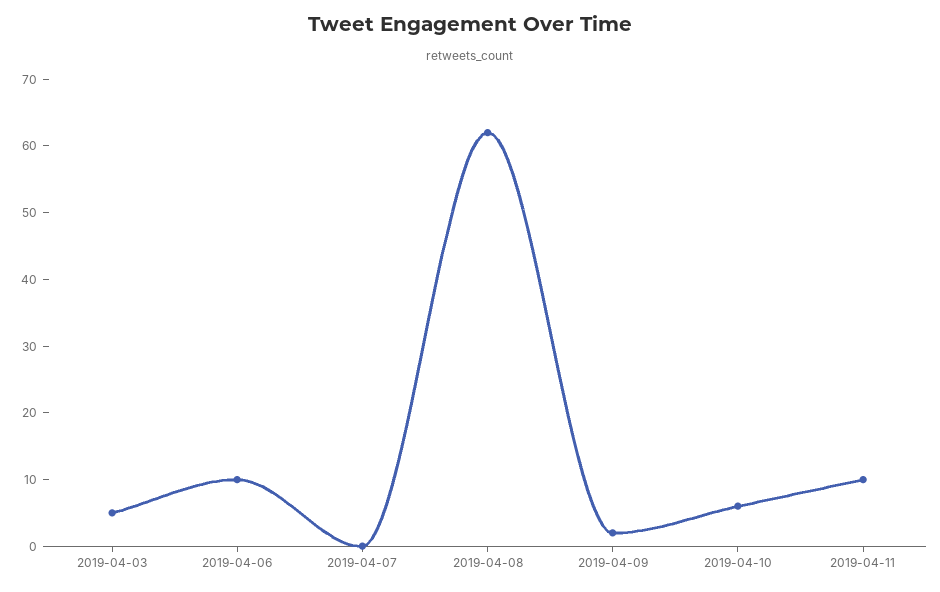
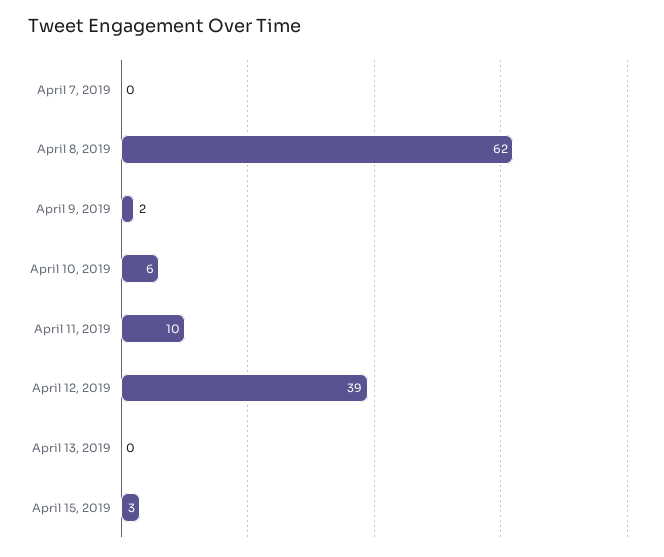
2019-04-03: 5 -> none
2019-04-06: 10 -> none
April 12, 2019: none -> 39
April 13, 2019: none -> 0
April 15, 2019: none -> 3

